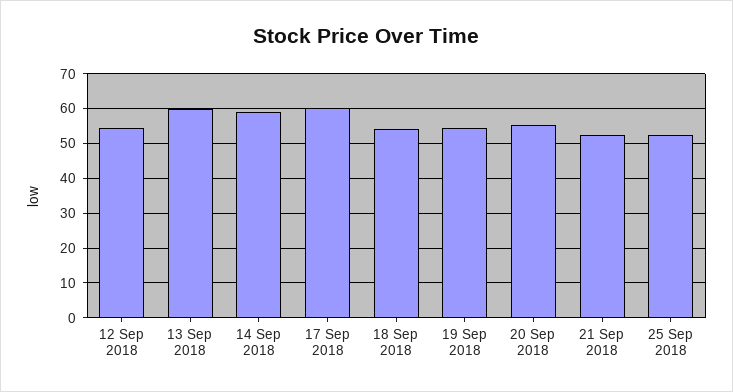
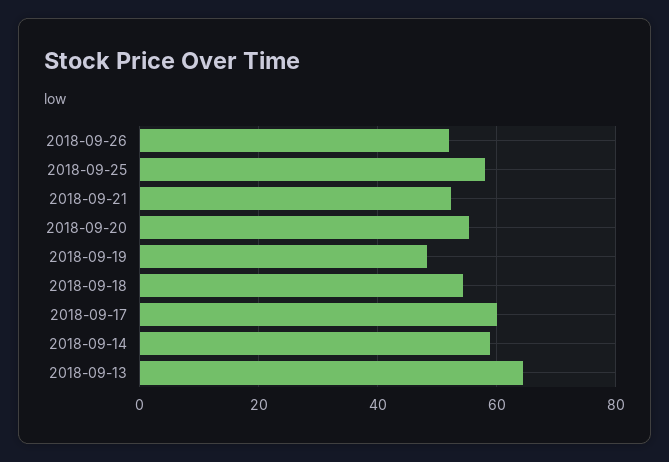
12 Sep 2018: 54 -> none
13 Sep 2018: 60 -> 64
19 Sep 2018: 54 -> 48
25 Sep 2018: 52 -> 58
2018-09-26: none -> 52

